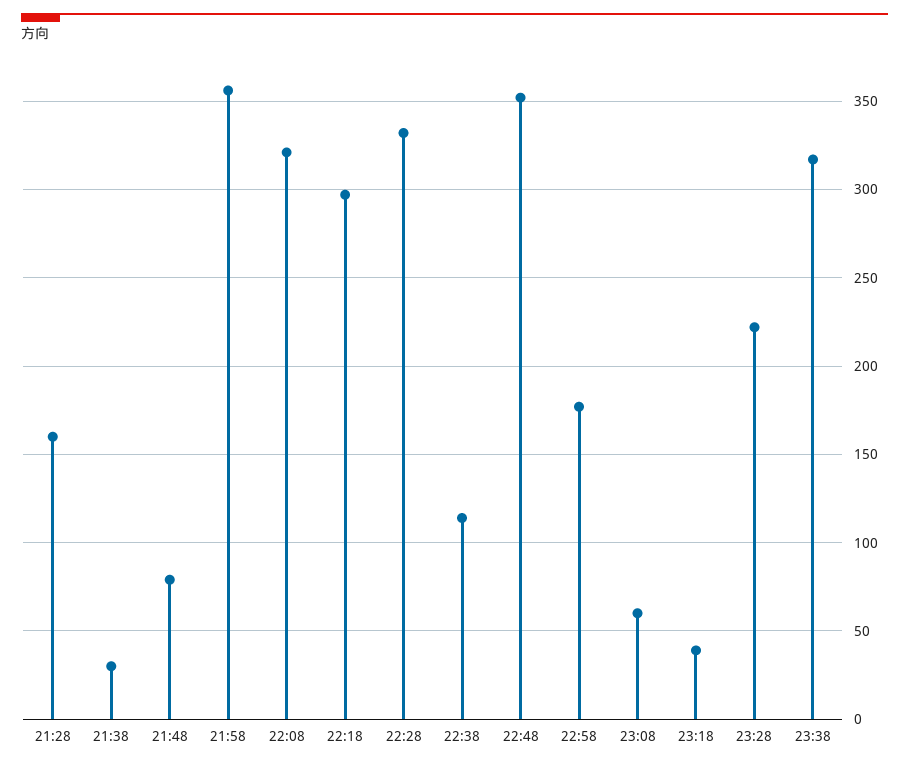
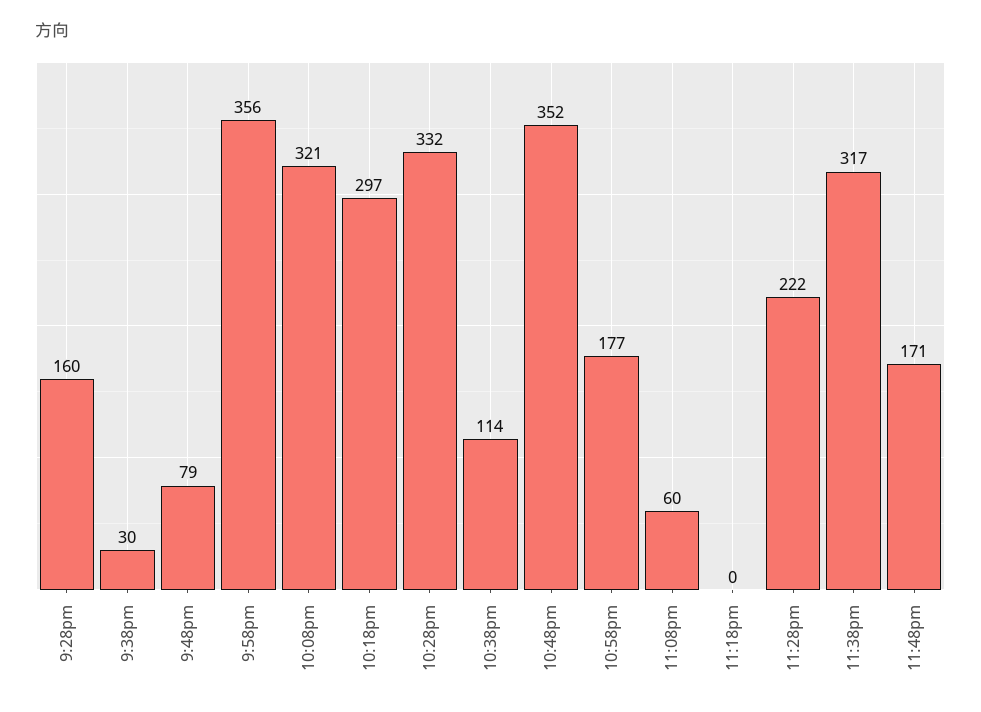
23:18: 40 -> 0
11:48pm: none -> 171

